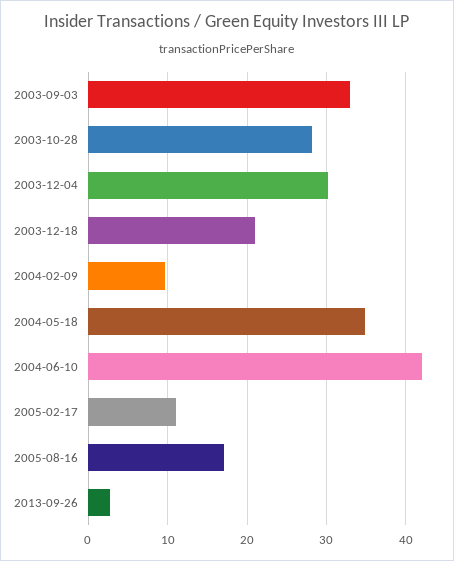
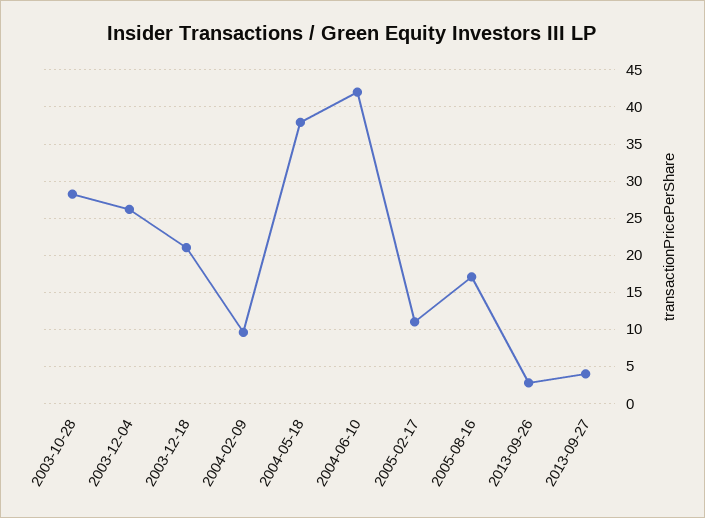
2003-09-03: 33 -> none
2003-12-04: 30 -> 26
2004-05-18: 35 -> 38
2013-09-27: none -> 4

